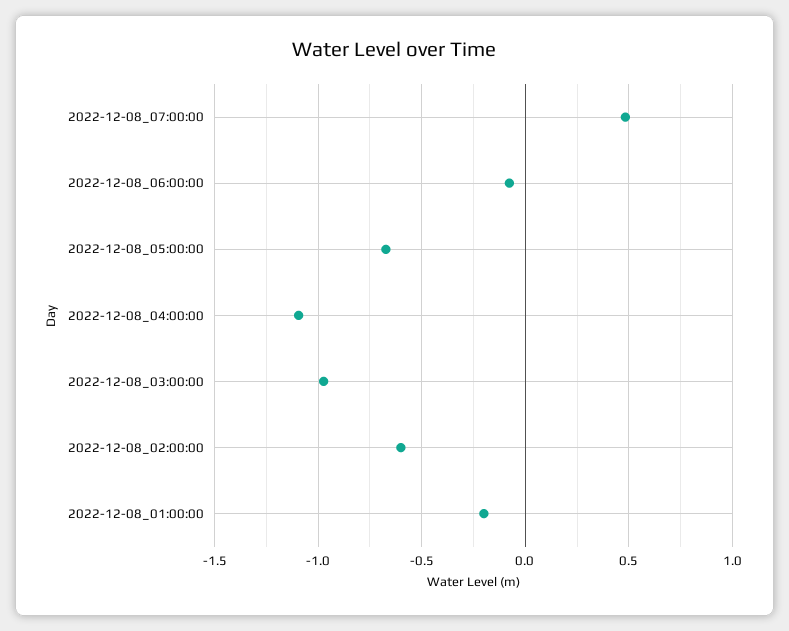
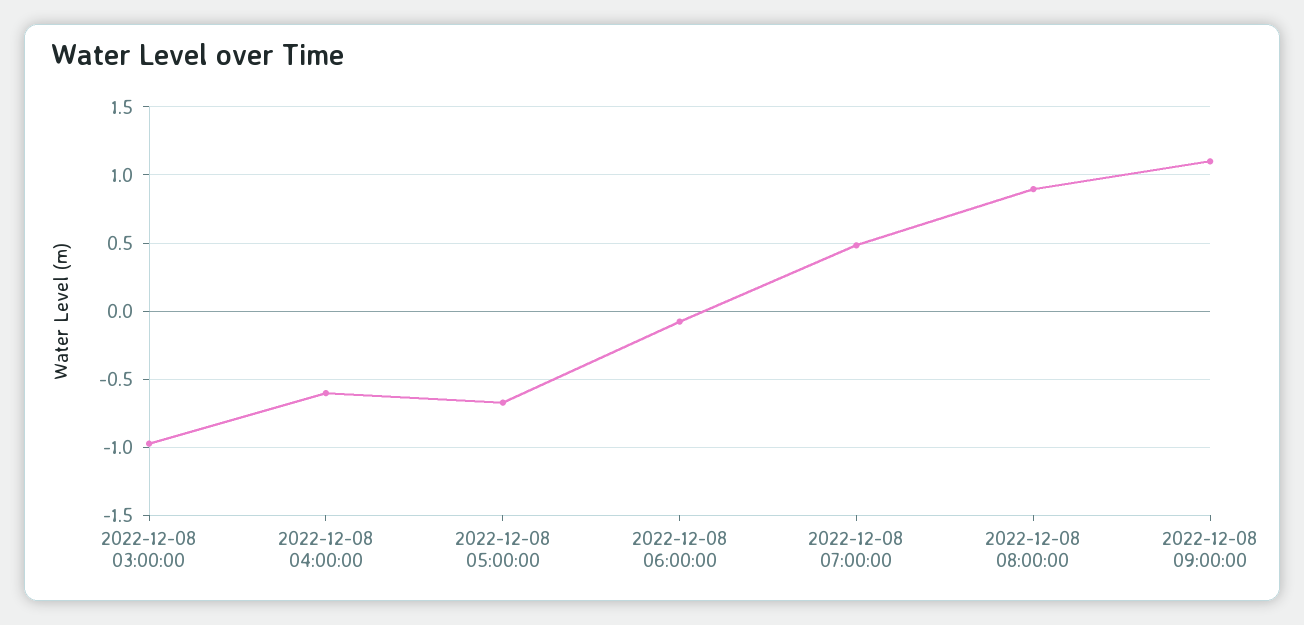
2022-12-08_04:00:00: -1.1 -> -0.6
2022-12-08_02:00:00: -0.6 -> none
2022-12-08_01:00:00: -0.2 -> none
2022-12-08 08:00:00: none -> 0.9
2022-12-08 09:00:00: none -> 1.1

